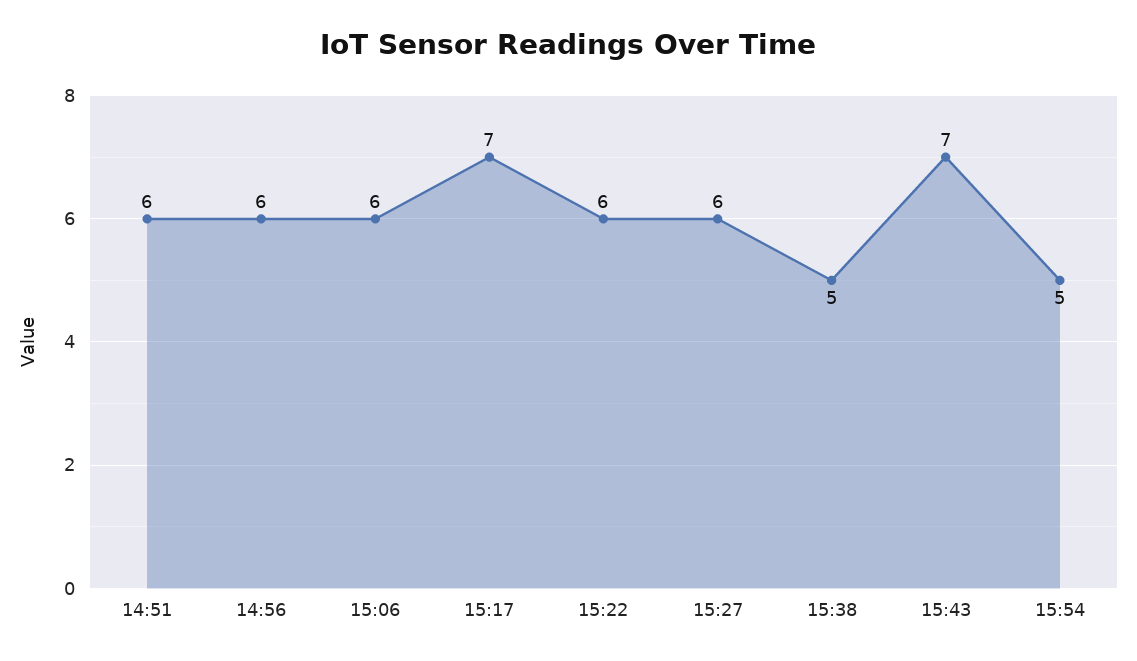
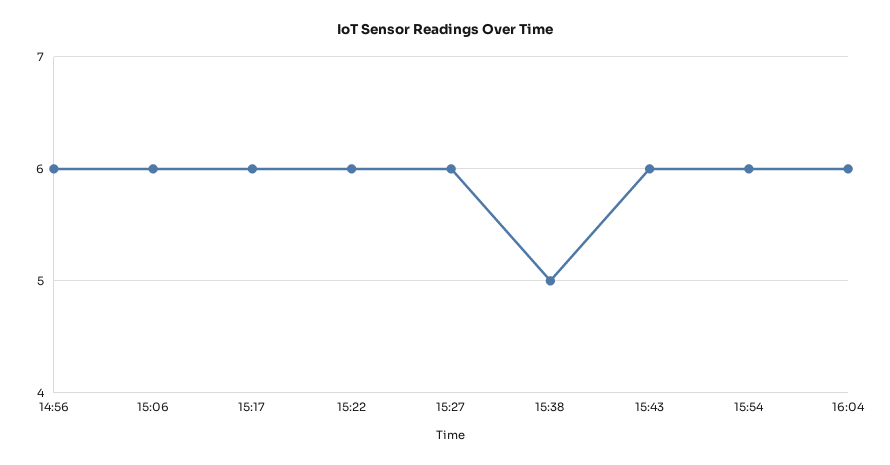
14:51: 6 -> none
15:17: 7 -> 6
15:43: 7 -> 6
15:54: 5 -> 6
16:04: none -> 6

